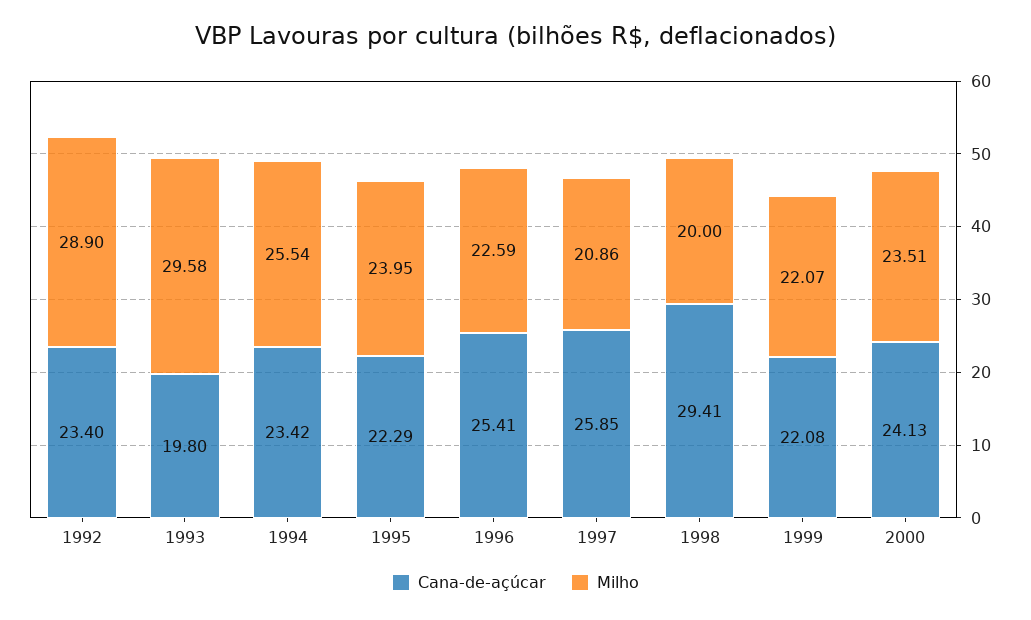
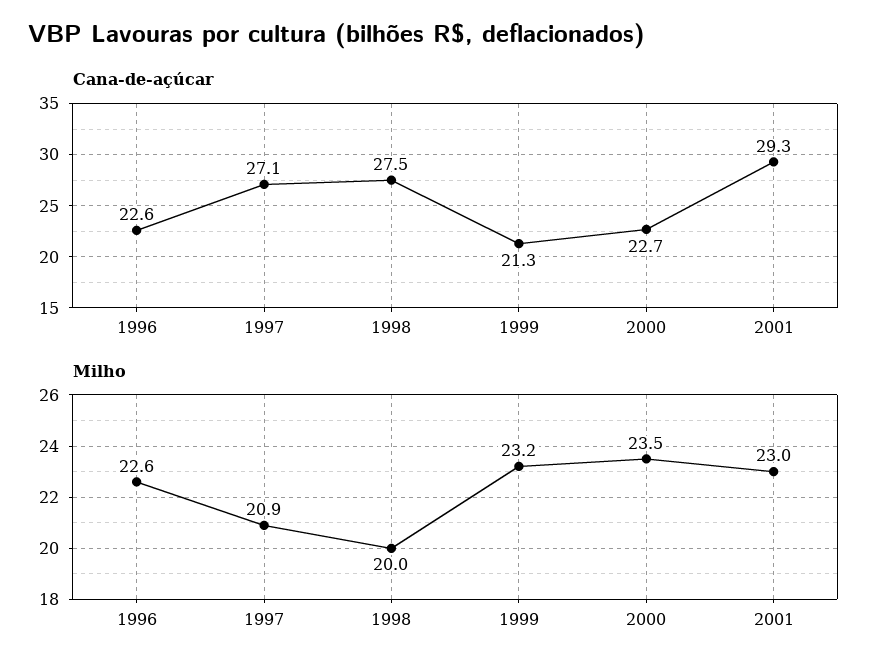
Cana-de-açúcar, 1992: 23.4 -> none
Milho, 1992: 28.9 -> none
Cana-de-açúcar, 1993: 19.8 -> none
Milho, 1993: 29.58 -> none
Cana-de-açúcar, 1994: 23.42 -> none
Milho, 1994: 25.54 -> none
Cana-de-açúcar, 1995: 22.29 -> none
Milho, 1995: 23.95 -> none
Cana-de-açúcar, 1996: 25.41 -> 22.6
Cana-de-açúcar, 1997: 25.85 -> 27.1
Cana-de-açúcar, 1998: 29.41 -> 27.5
Cana-de-açúcar, 1999: 22.08 -> 21.3
Milho, 1999: 22.07 -> 23.2
Cana-de-açúcar, 2000: 24.13 -> 22.7
Cana-de-açúcar, 2001: none -> 29.3
Milho, 2001: none -> 23

